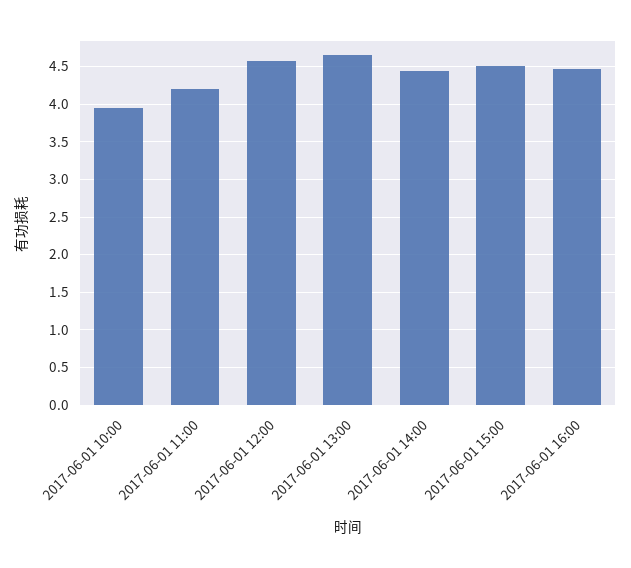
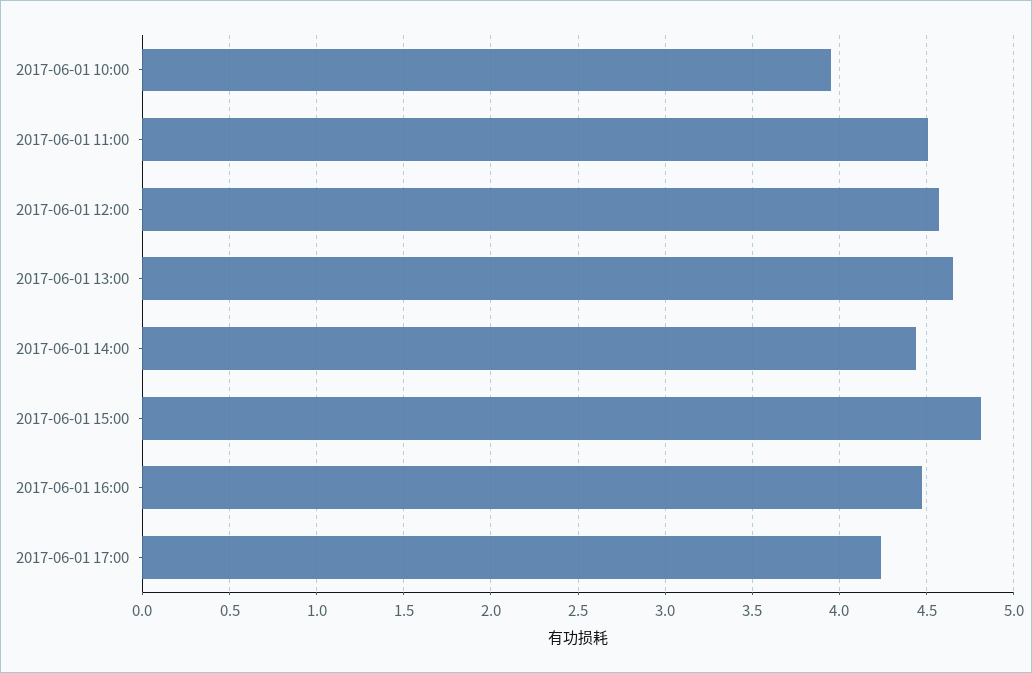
2017-06-01 11:00: 4.2 -> 4.5
2017-06-01 15:00: 4.5 -> 4.8
2017-06-01 17:00: none -> 4.25

